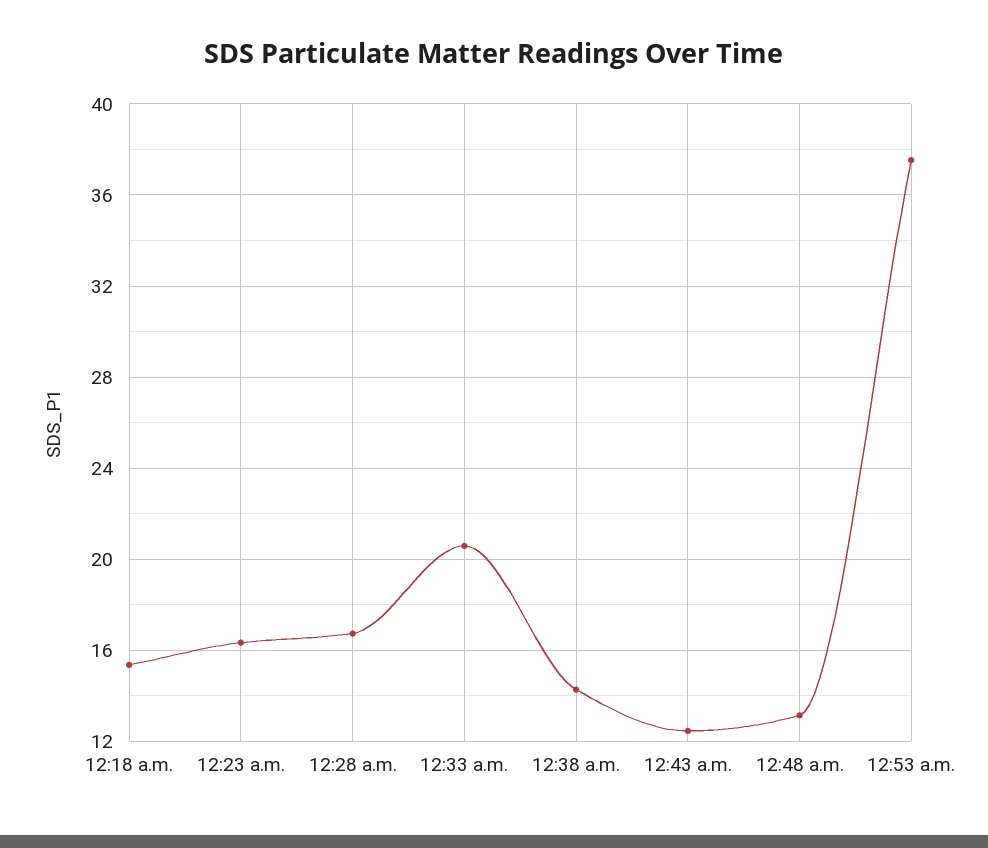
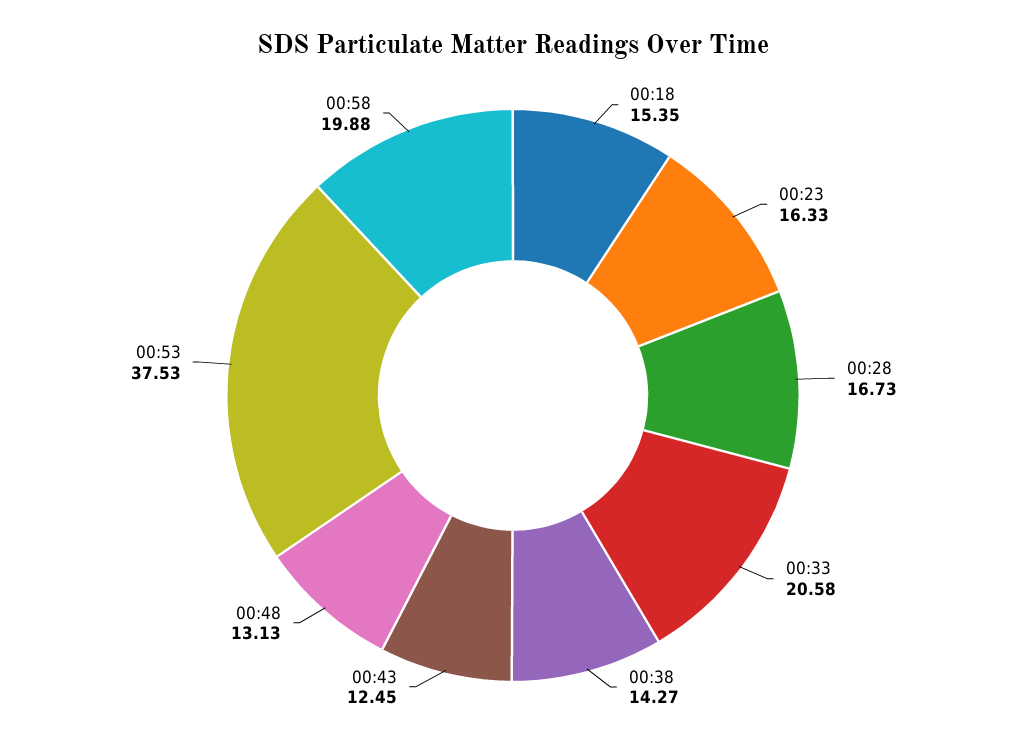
00:58: none -> 19.88

